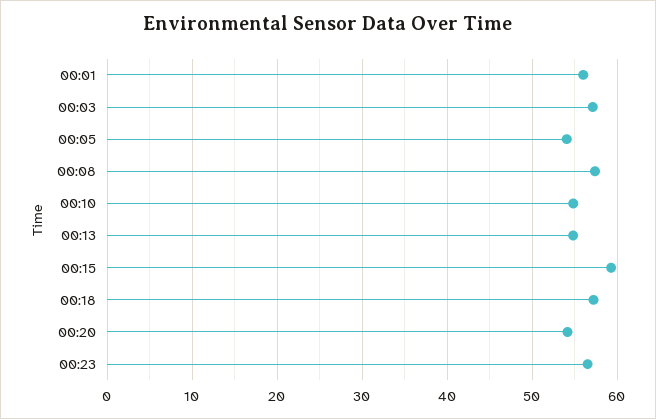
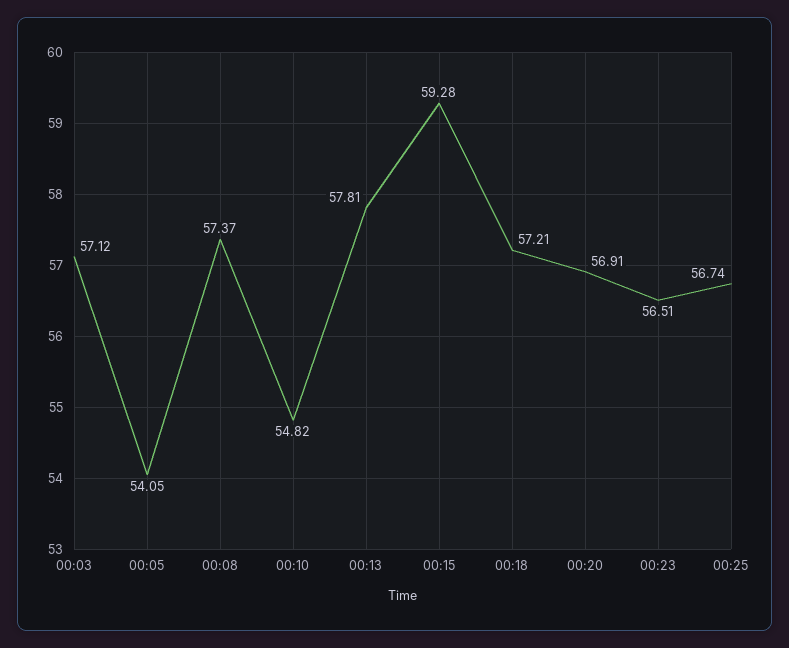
00:01: 56 -> none
00:13: 55 -> 57.81
00:20: 54 -> 56.91
00:25: none -> 56.74

